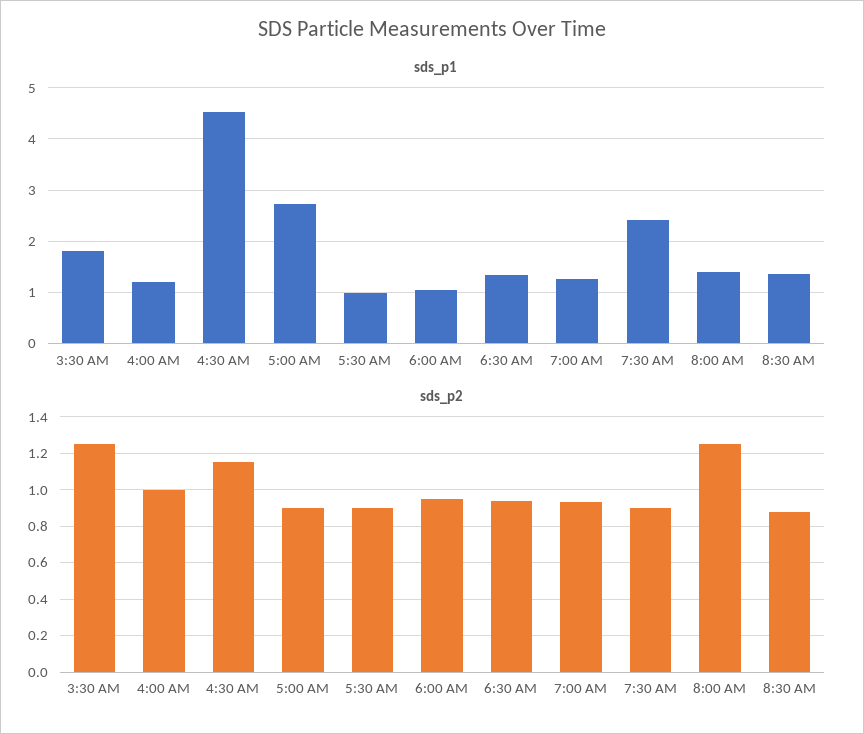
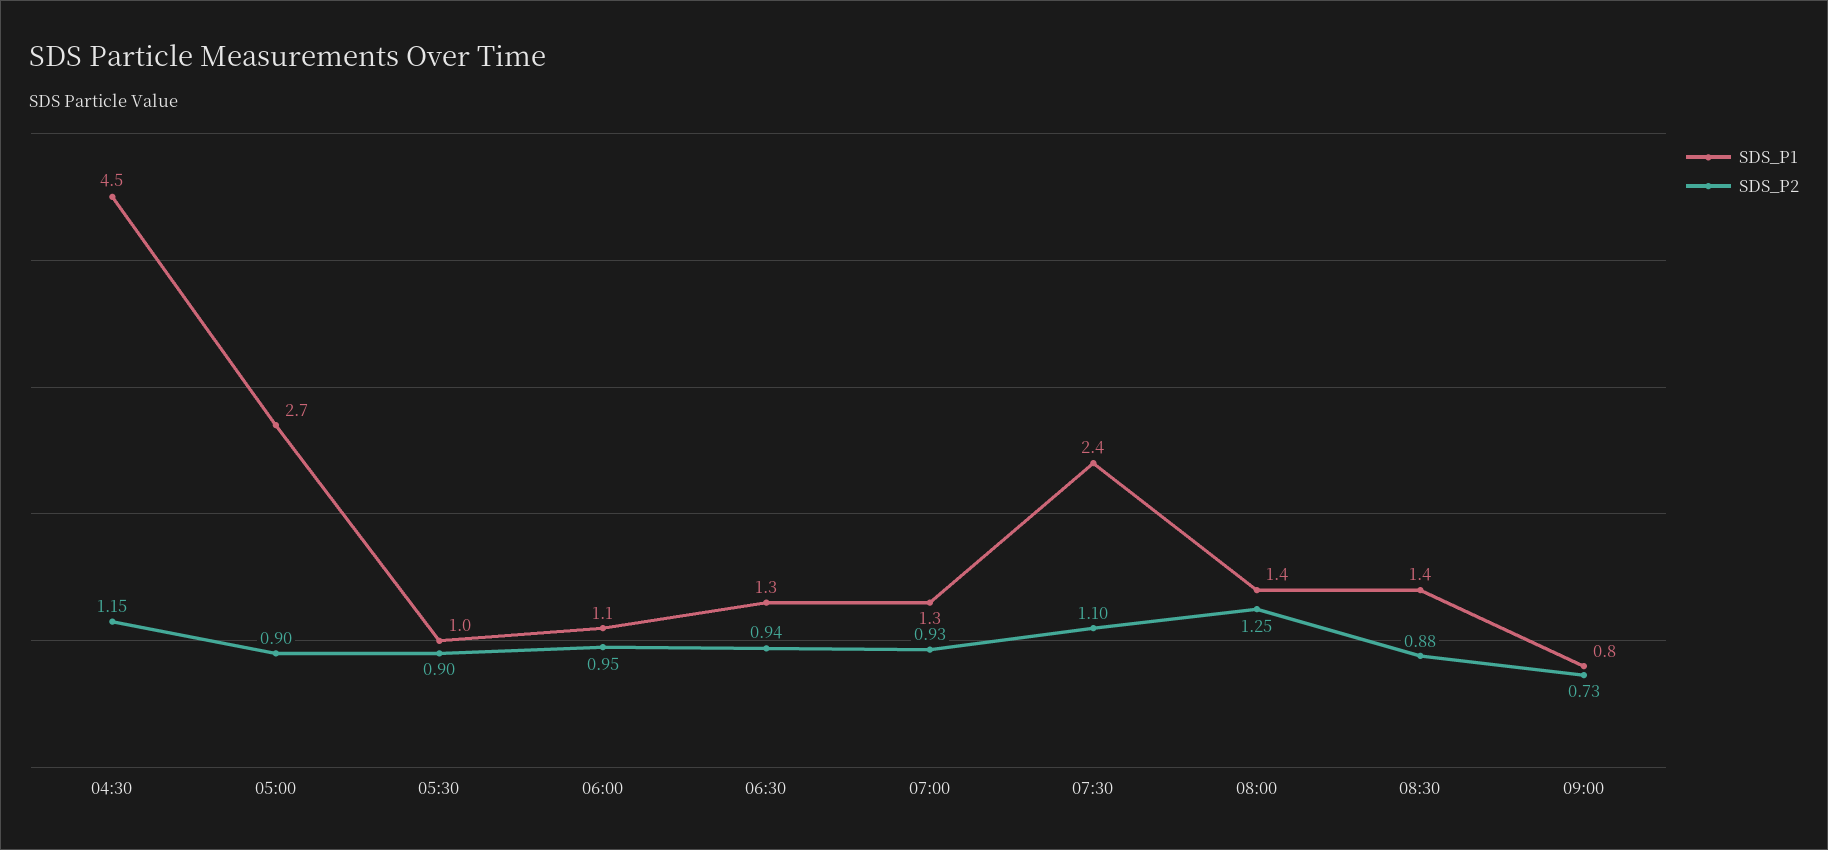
sds_p1, 3:30 AM: 1.8 -> none
sds_p1, 4:00 AM: 1.2 -> none
sds_p2, 3:30 AM: 1.25 -> none
sds_p2, 4:00 AM: 1 -> none
sds_p2, 7:30 AM: 0.9 -> 1.1
sds_p1, 09:00: none -> 0.8
sds_p2, 09:00: none -> 0.73

